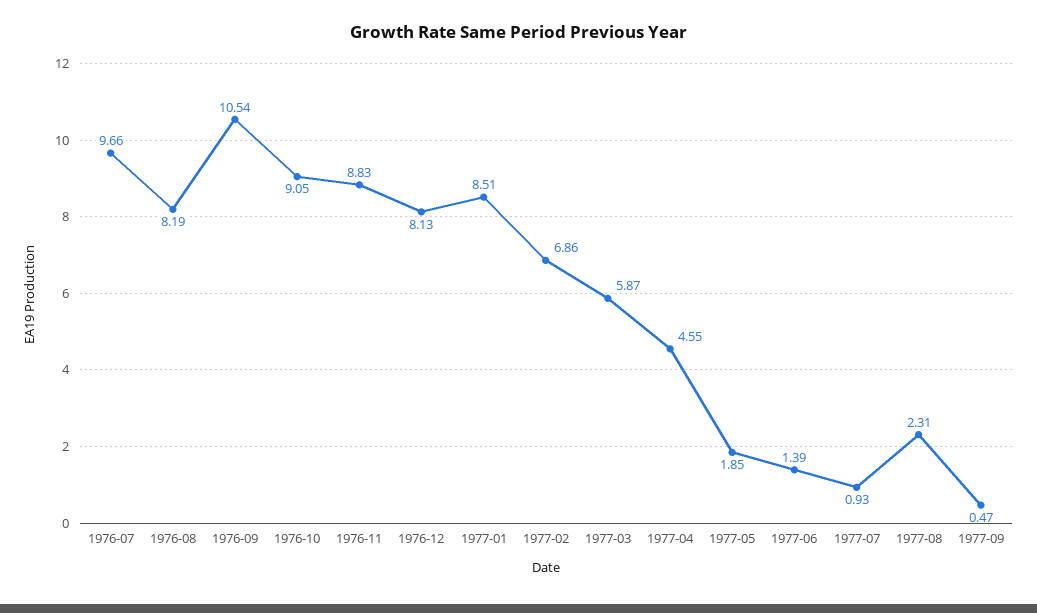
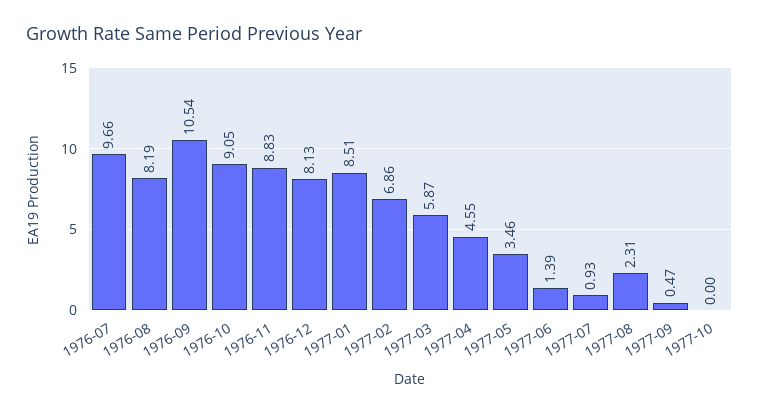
1977-05: 1.85 -> 3.46
1977-10: none -> 0

